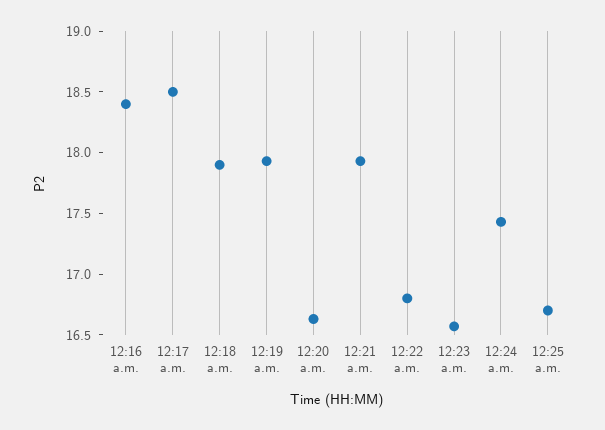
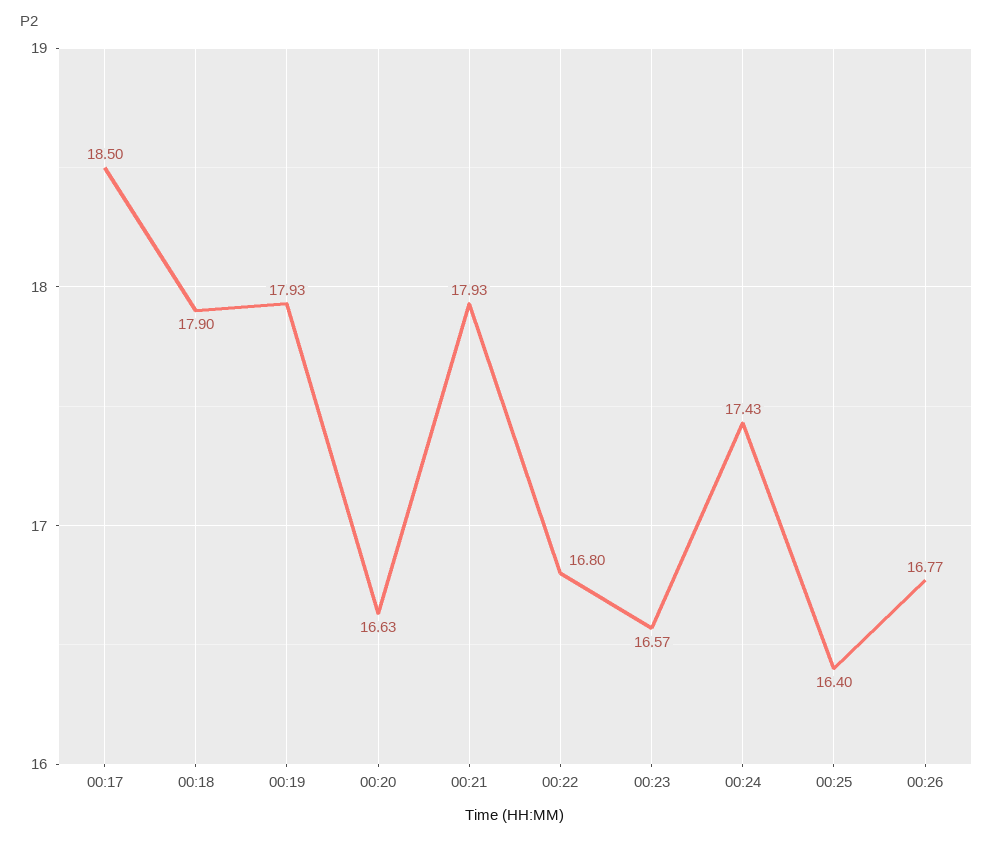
12:16 a.m.: 18.4 -> none
12:25 a.m.: 16.7 -> 16.4
00:26: none -> 16.77

